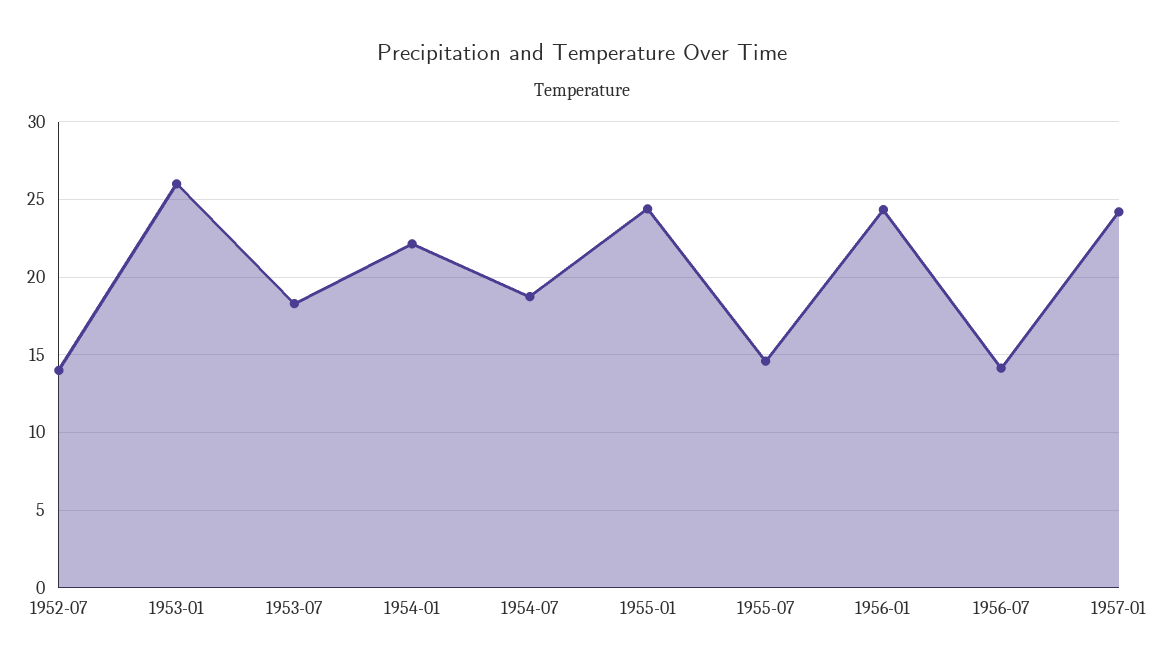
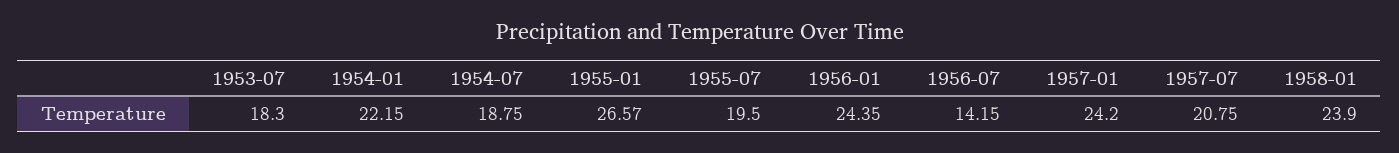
1952-07: 14 -> none
1953-01: 26 -> none
1955-01: 24.5 -> 26.57
1955-07: 14.5 -> 19.5
1957-07: none -> 20.75
1958-01: none -> 23.9

